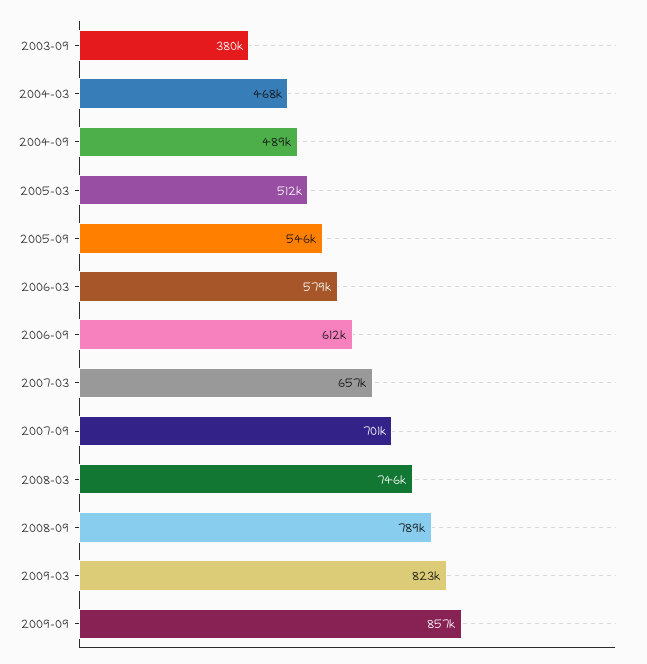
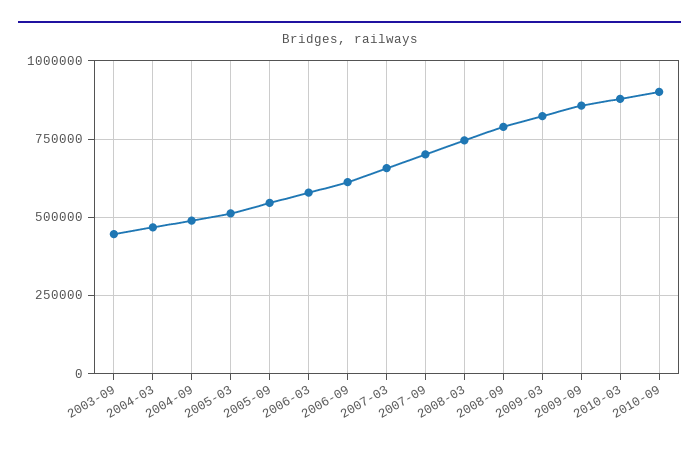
2003-09: 380000 -> 450000
2010-03: none -> 875000
2010-09: none -> 900000

